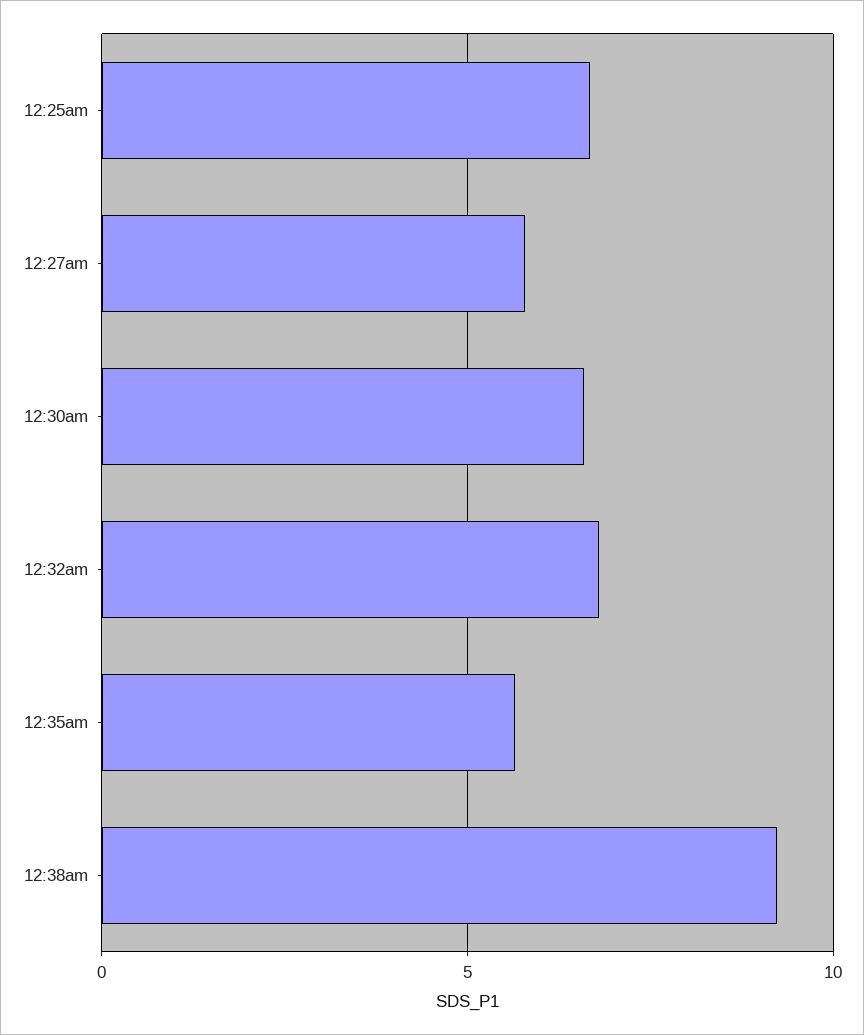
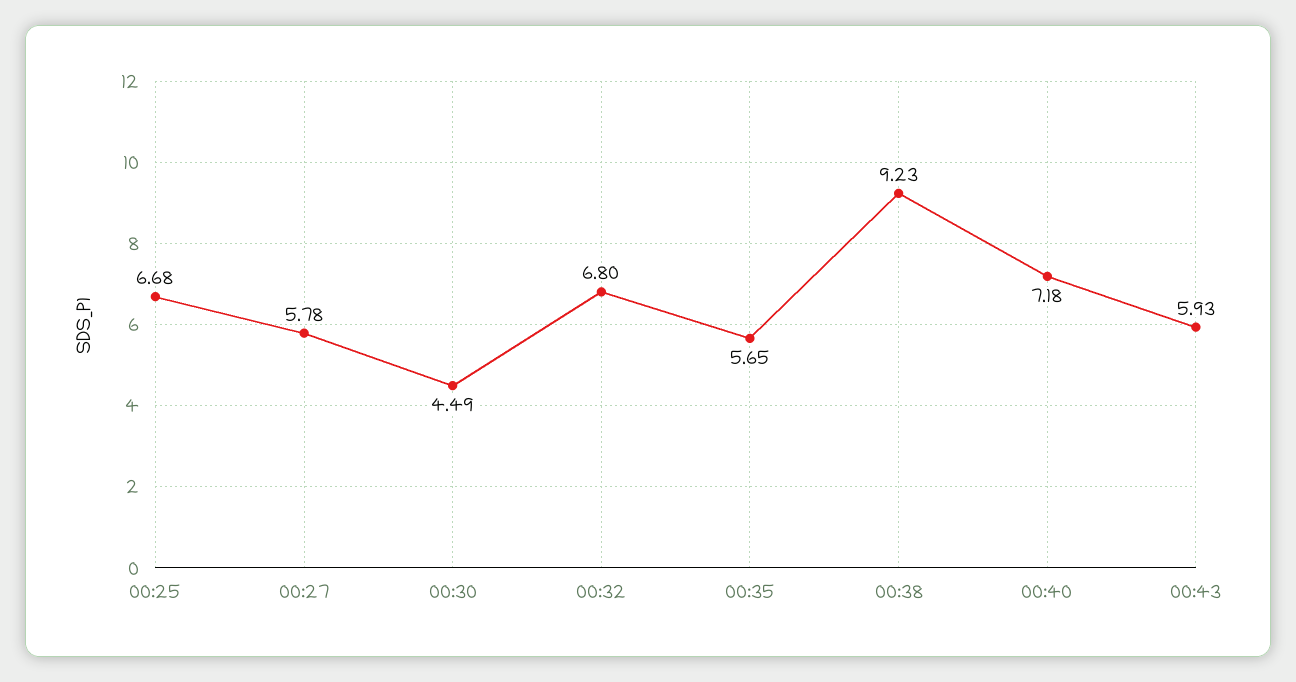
12:30am: 6.5 -> 4.49
00:40: none -> 7.18
00:43: none -> 5.93

